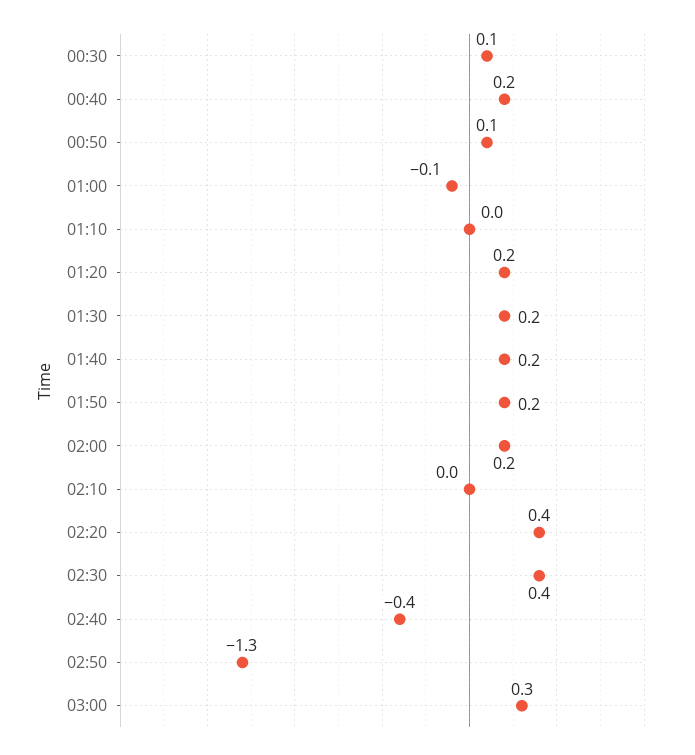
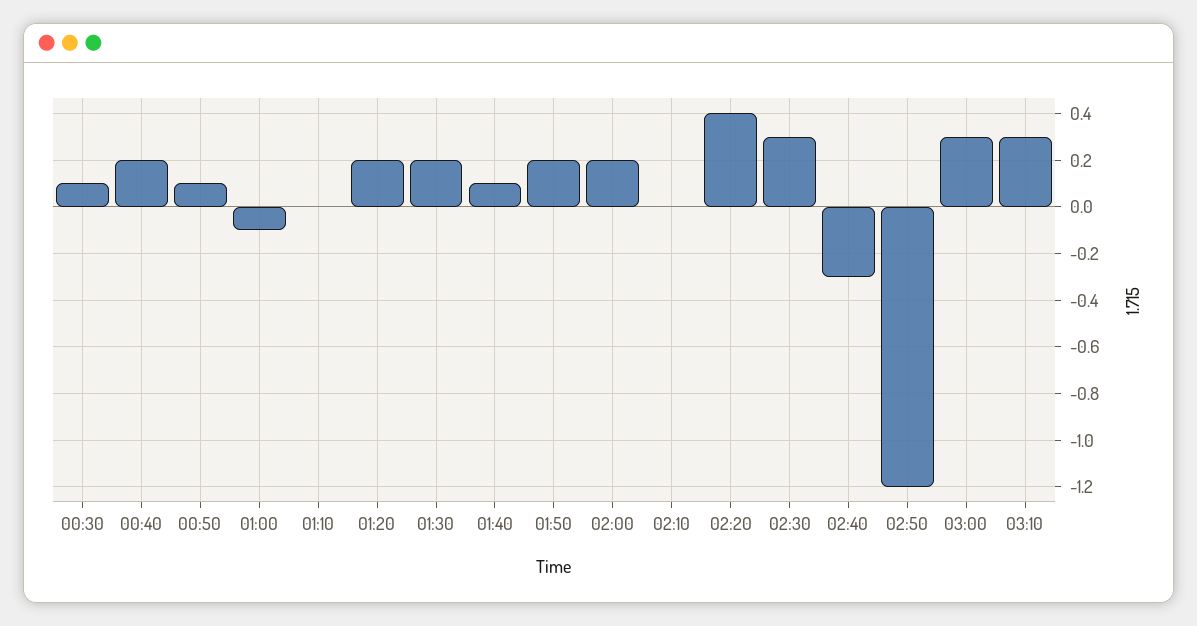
01:40: 0.2 -> 0.1
02:30: 0.4 -> 0.3
02:40: -0.4 -> -0.3
02:50: -1.3 -> -1.2
03:10: none -> 0.3

